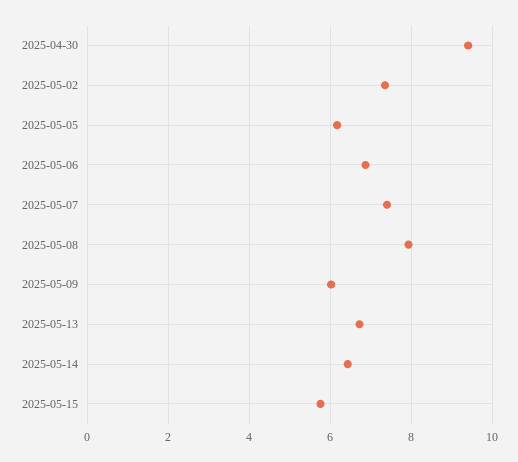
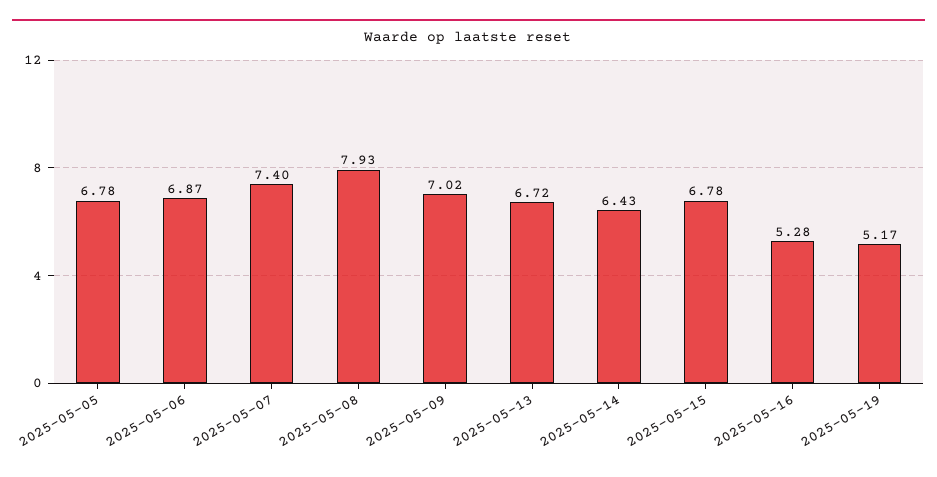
2025-04-30: 9.4 -> none
2025-05-02: 7.4 -> none
2025-05-05: 6.2 -> 6.78
2025-05-09: 6 -> 7.02
2025-05-15: 5.8 -> 6.78
2025-05-16: none -> 5.28
2025-05-19: none -> 5.17

